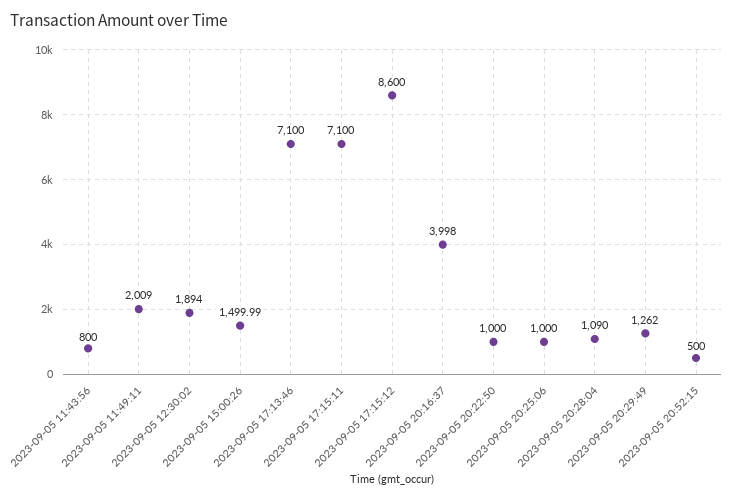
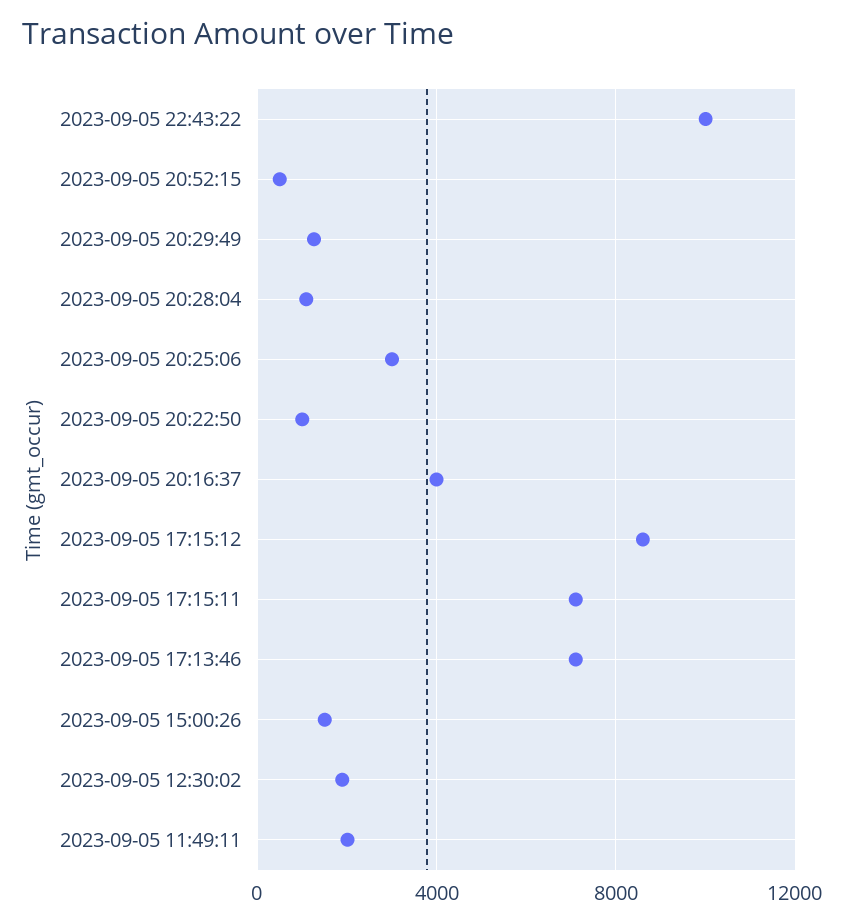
2023-09-05 11:43:56: 800 -> none
2023-09-05 20:25:06: 1000 -> 3000
2023-09-05 22:43:22: none -> 10000

